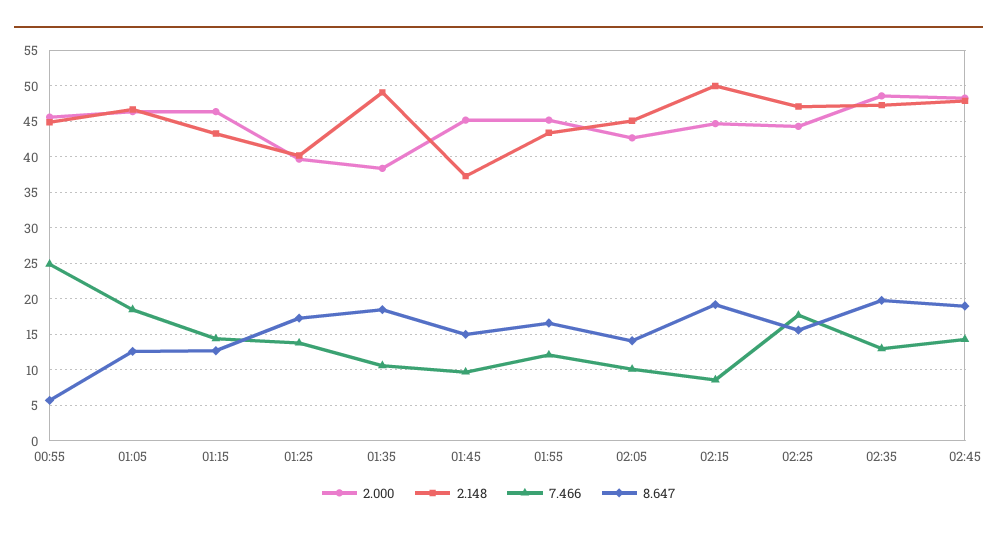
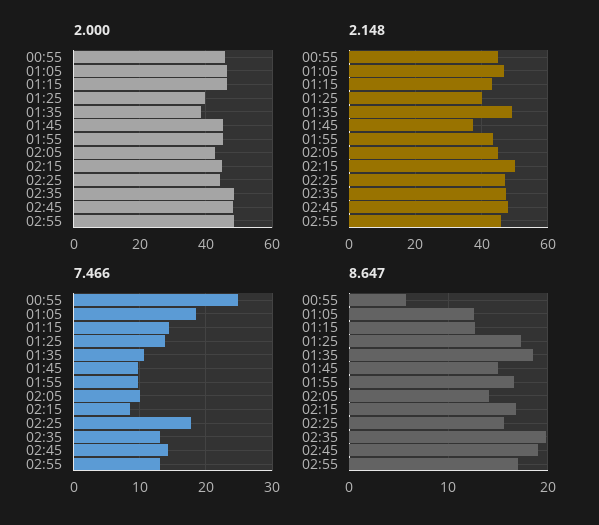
7.466, 01:55: 12 -> 10
8.647, 02:15: 19 -> 17
2.000, 02:55: none -> 48
2.148, 02:55: none -> 46
7.466, 02:55: none -> 13
8.647, 02:55: none -> 17

